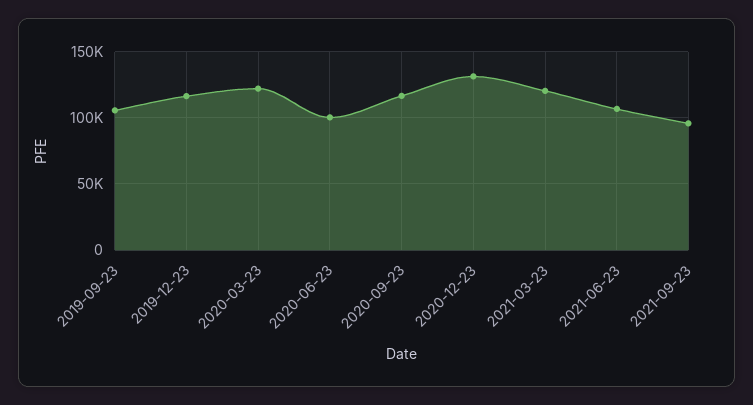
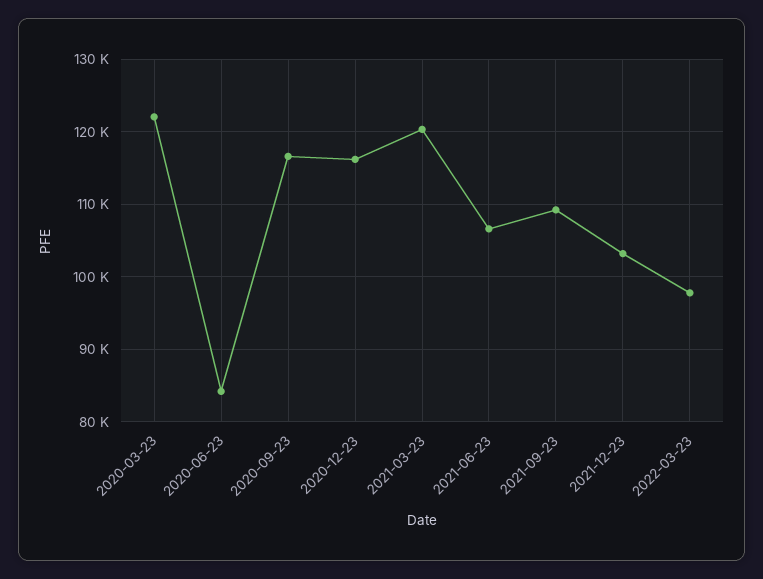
2019-09-23: 105000 -> none
2019-12-23: 115000 -> none
2020-06-23: 100000 -> 84000
2020-12-23: 130000 -> 116000
2021-09-23: 95000 -> 109000
2021-12-23: none -> 103000
2022-03-23: none -> 98000

